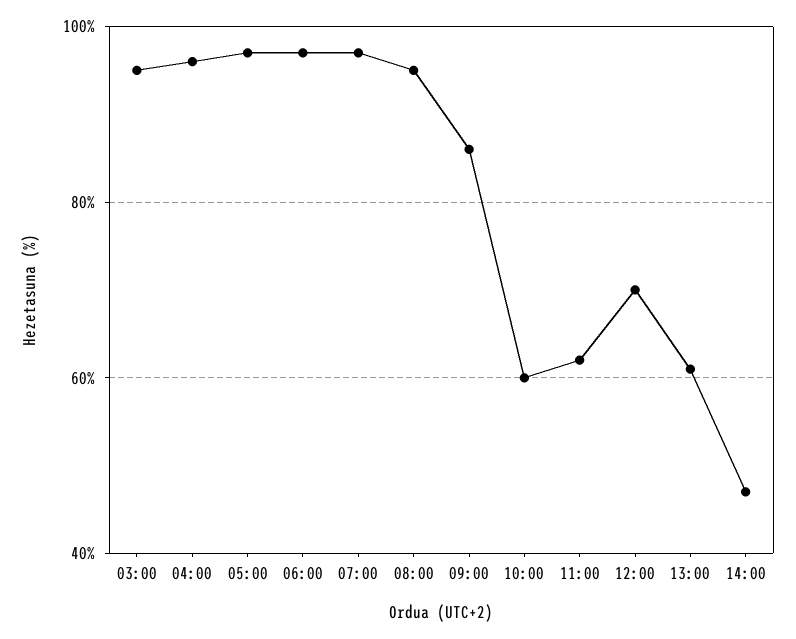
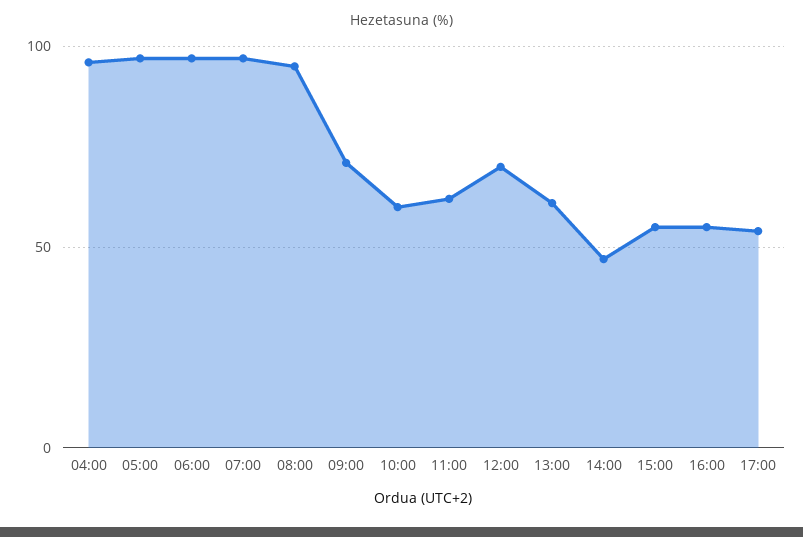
03:00: 95 -> none
09:00: 85 -> 70
15:00: none -> 55
16:00: none -> 55
17:00: none -> 55

